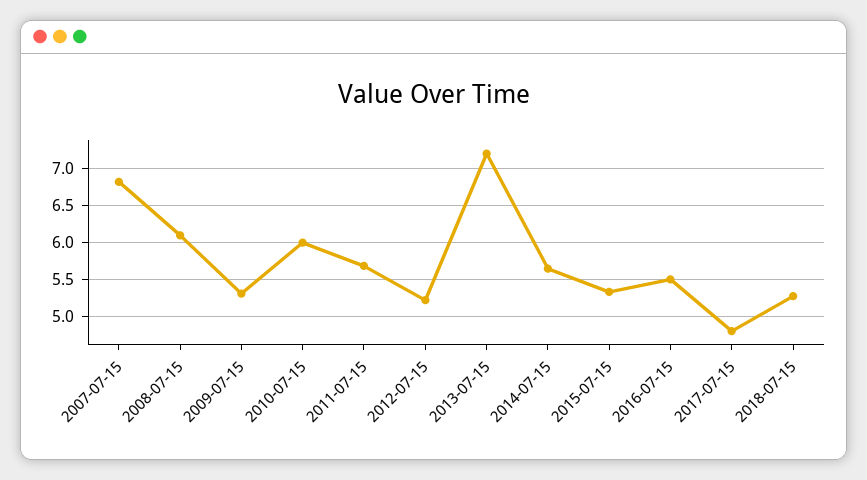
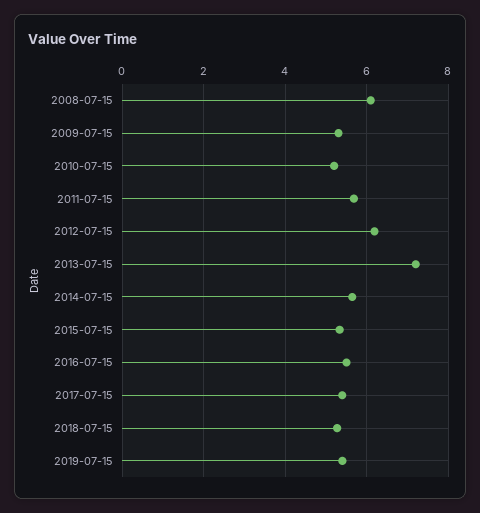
2007-07-15: 6.8 -> none
2010-07-15: 6 -> 5.2
2012-07-15: 5.2 -> 6.2
2017-07-15: 4.8 -> 5.4
2019-07-15: none -> 5.4

